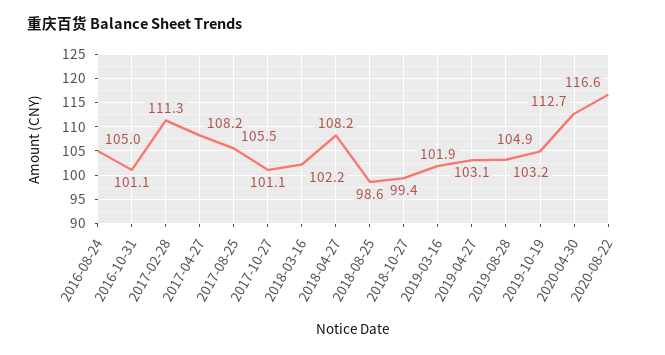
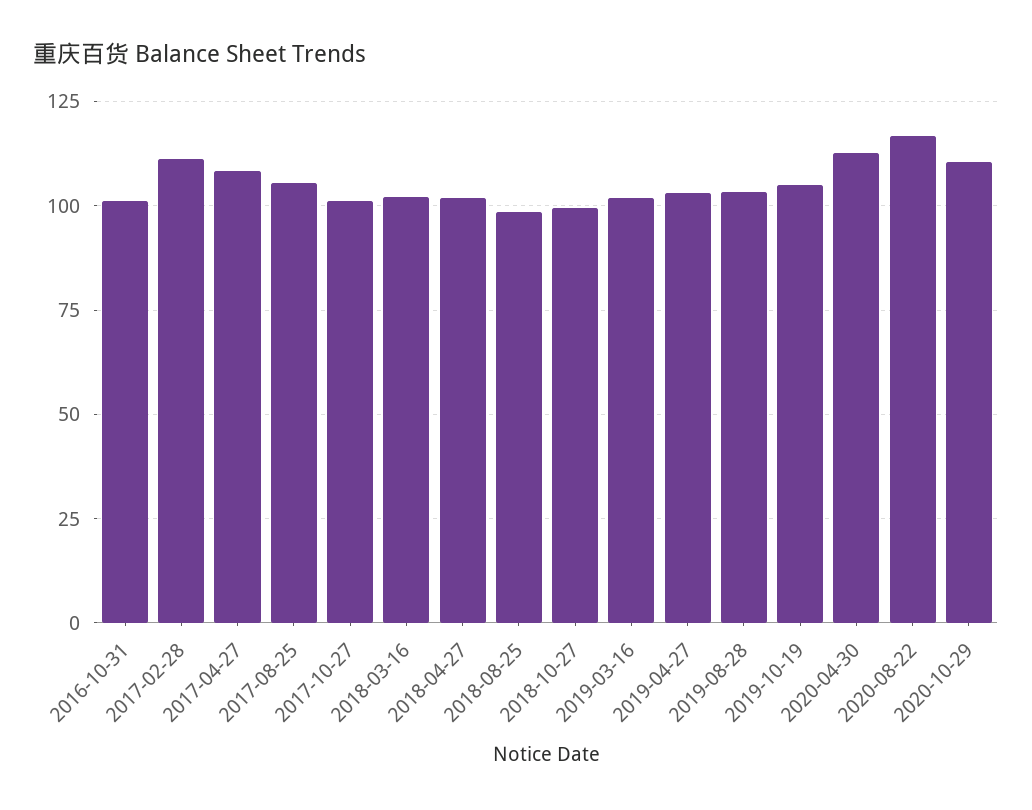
2016-08-24: 105 -> none
2018-04-27: 108.2 -> 102.5
2020-10-29: none -> 110

